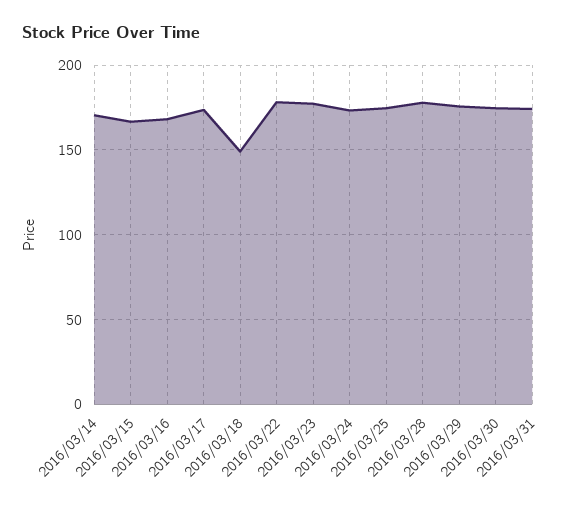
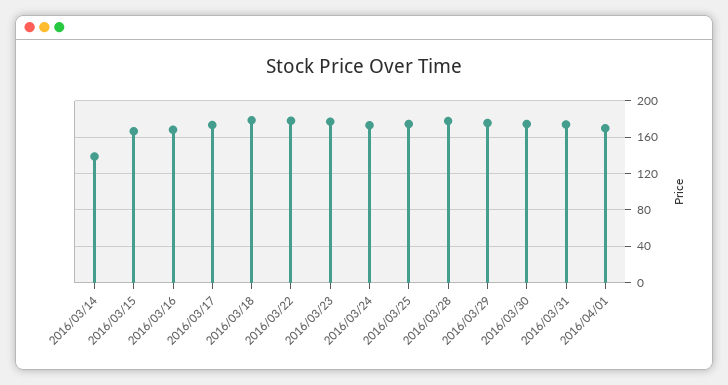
2016/03/14: 170 -> 140
2016/03/18: 150 -> 180
2016/04/01: none -> 170

